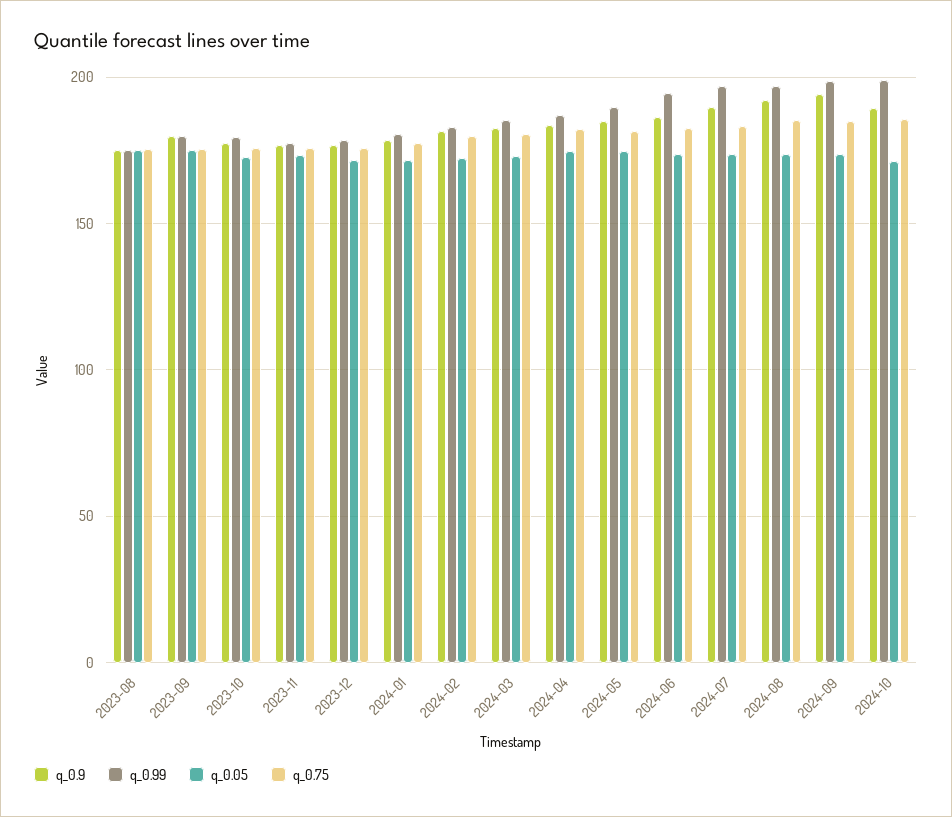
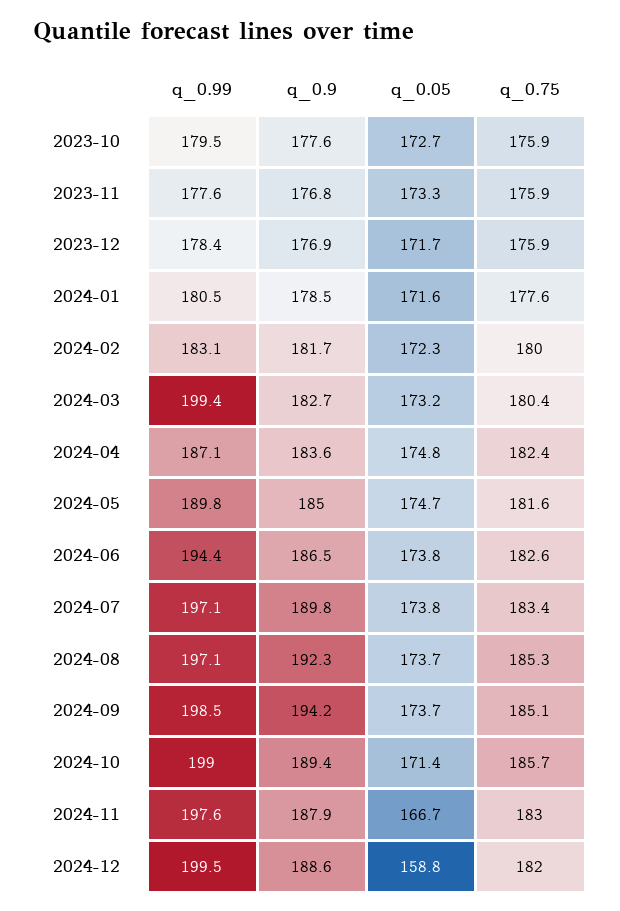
q_0.9, 2023-08: 175 -> none
q_0.99, 2023-08: 175 -> none
q_0.05, 2023-08: 175 -> none
q_0.75, 2023-08: 175 -> none
q_0.9, 2023-09: 180 -> none
q_0.99, 2023-09: 180 -> none
q_0.05, 2023-09: 175 -> none
q_0.75, 2023-09: 175 -> none
q_0.99, 2024-03: 185 -> 199.4
q_0.99, 2024-11: none -> 197.6
q_0.9, 2024-11: none -> 187.9
q_0.05, 2024-11: none -> 166.7
q_0.75, 2024-11: none -> 183
q_0.99, 2024-12: none -> 199.5
q_0.9, 2024-12: none -> 188.6
q_0.05, 2024-12: none -> 158.8
q_0.75, 2024-12: none -> 182

